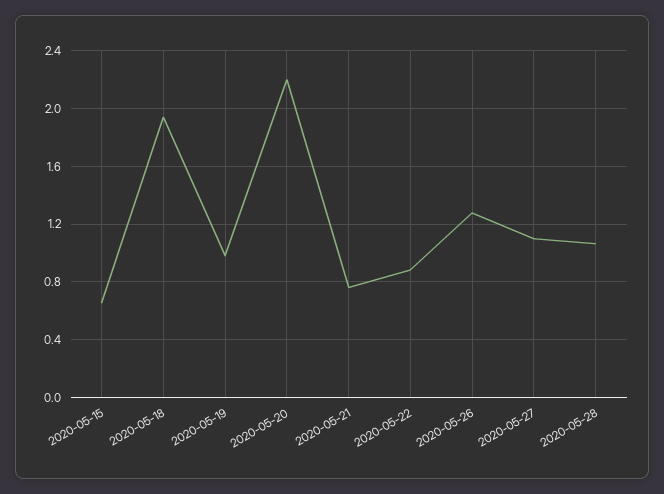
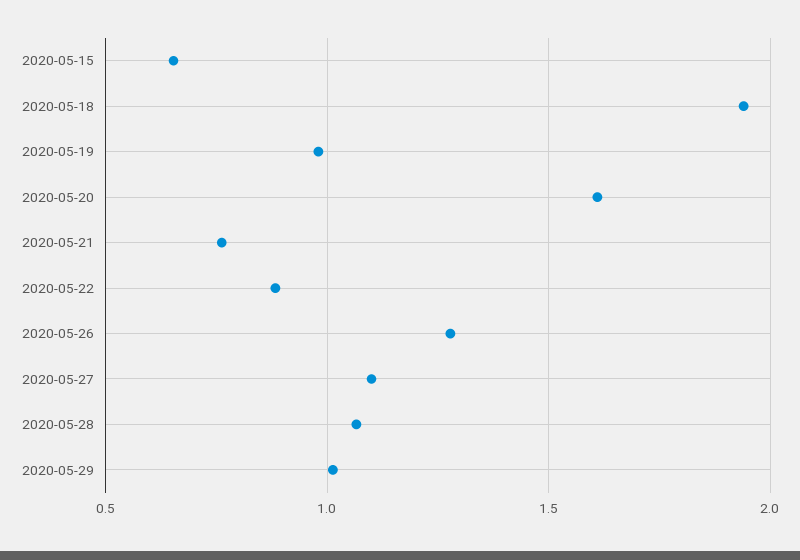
2020-05-20: 2.2 -> 1.6
2020-05-29: none -> 1

